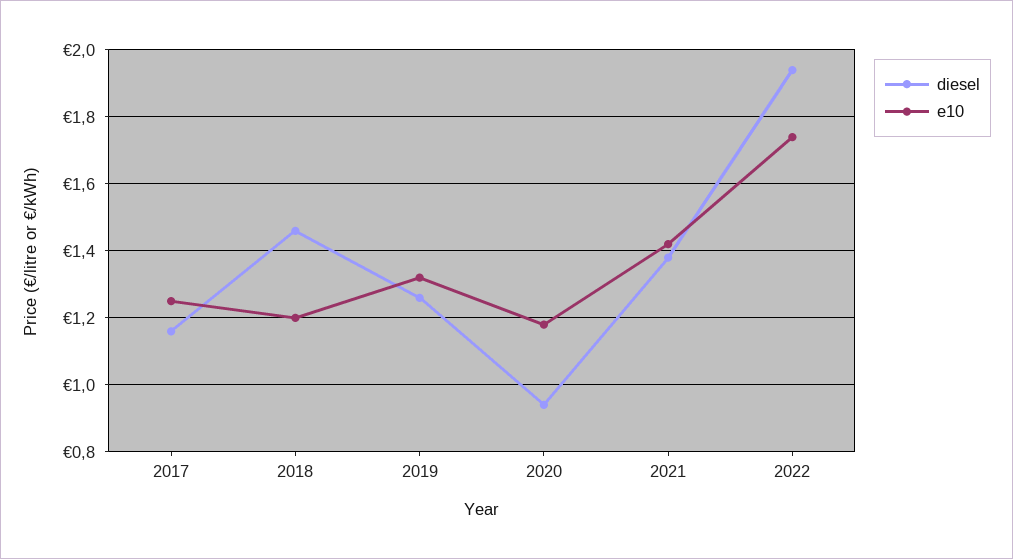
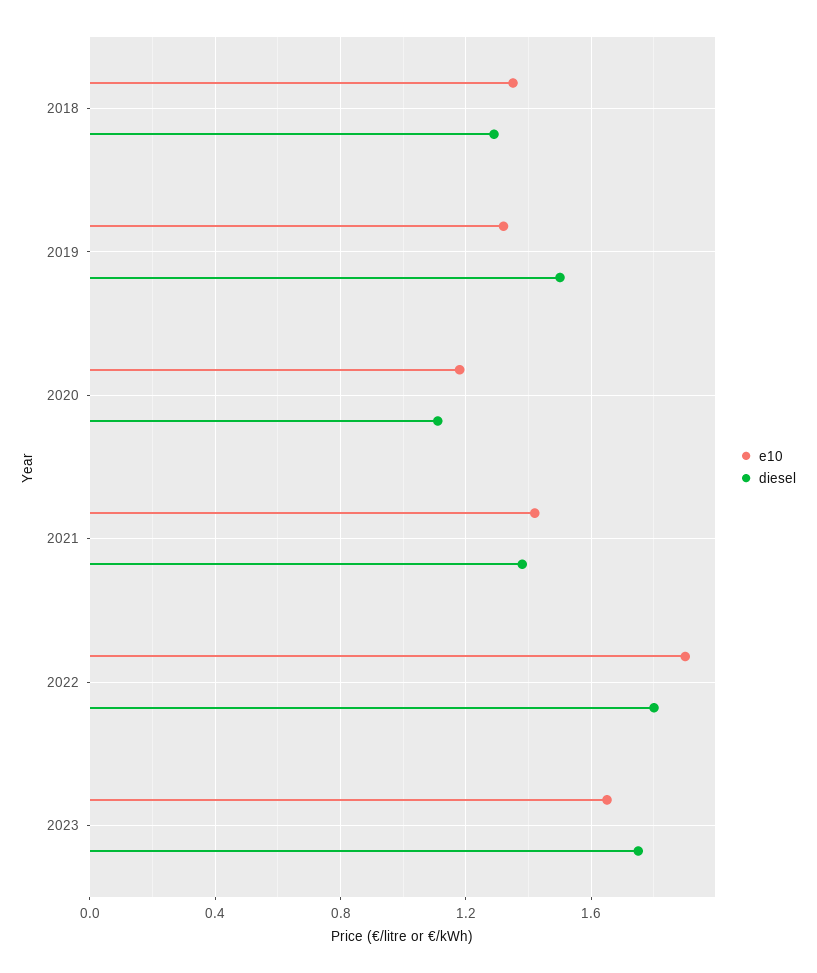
diesel, 2017: 1.15 -> none
e10, 2017: 1.25 -> none
diesel, 2018: 1.45 -> 1.3
e10, 2018: 1.2 -> 1.35
diesel, 2019: 1.25 -> 1.5
diesel, 2020: 0.95 -> 1.1
diesel, 2022: 1.95 -> 1.8
e10, 2022: 1.75 -> 1.9
e10, 2023: none -> 1.65
diesel, 2023: none -> 1.75

